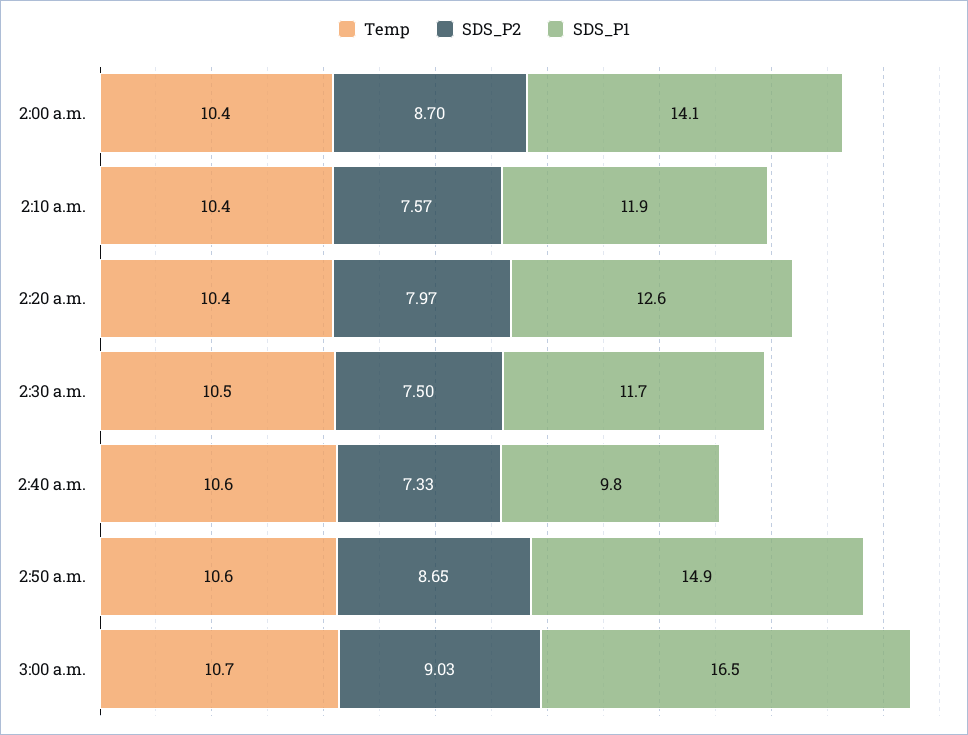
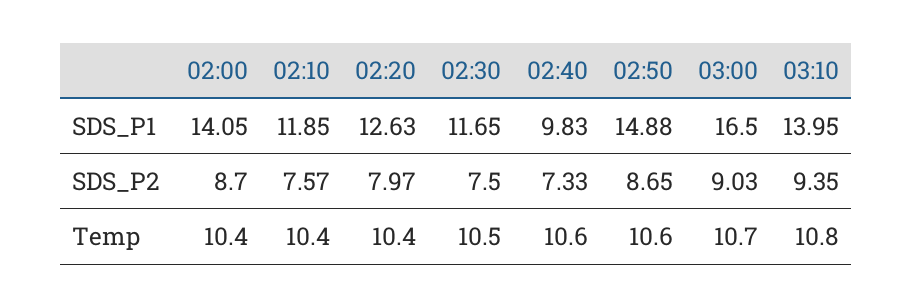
SDS_P1, 03:10: none -> 13.95
SDS_P2, 03:10: none -> 9.35
Temp, 03:10: none -> 10.8

